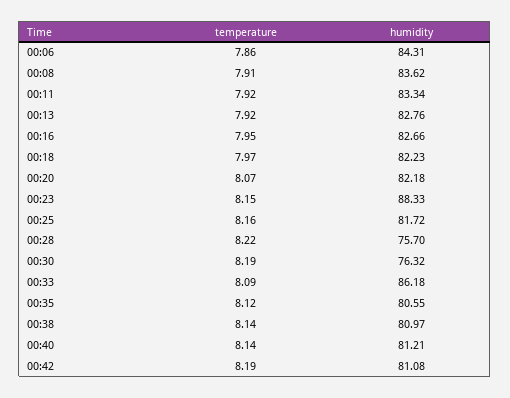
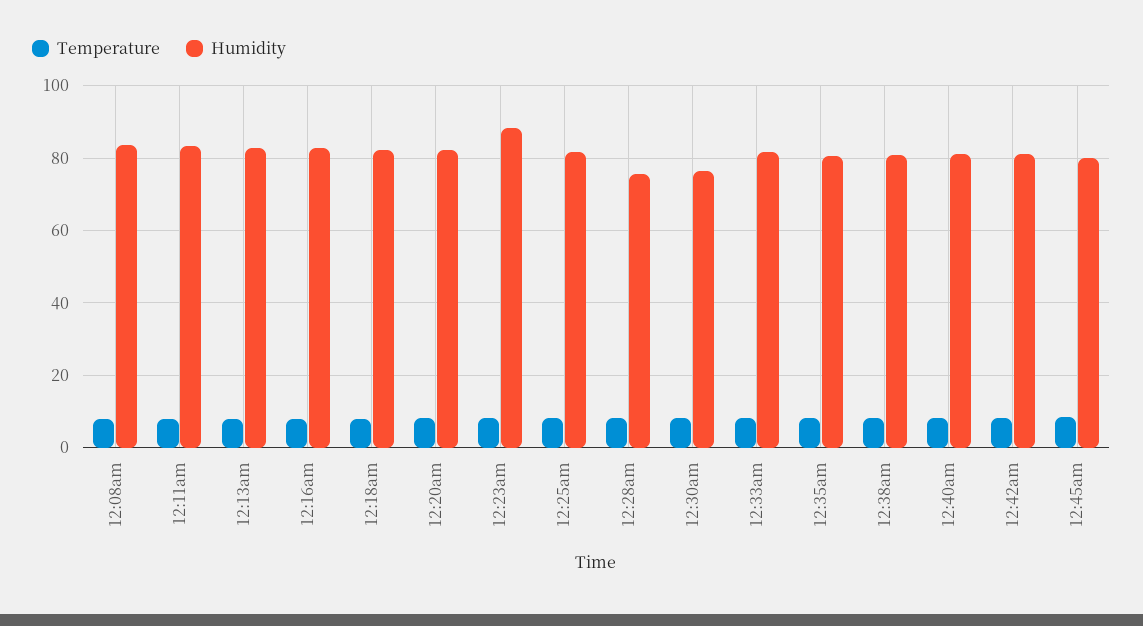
temperature, 00:06: 7.86 -> none
humidity, 00:06: 84.31 -> none
humidity, 00:33: 86.18 -> 82
temperature, 12:45am: none -> 8
humidity, 12:45am: none -> 80

